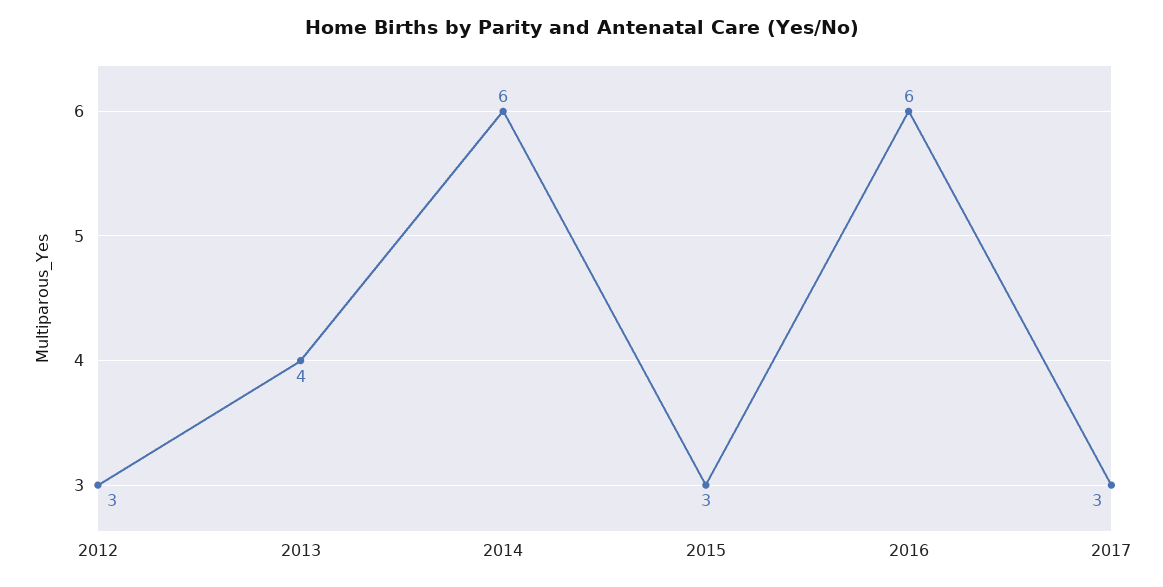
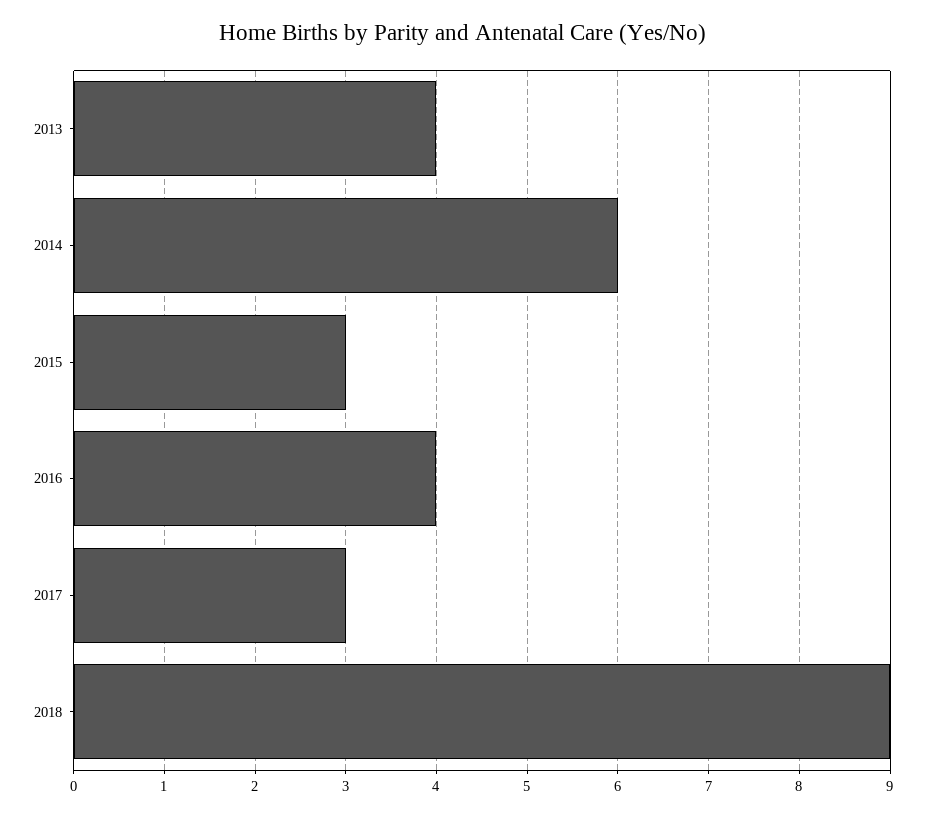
2012: 3 -> none
2016: 6 -> 4
2018: none -> 9

